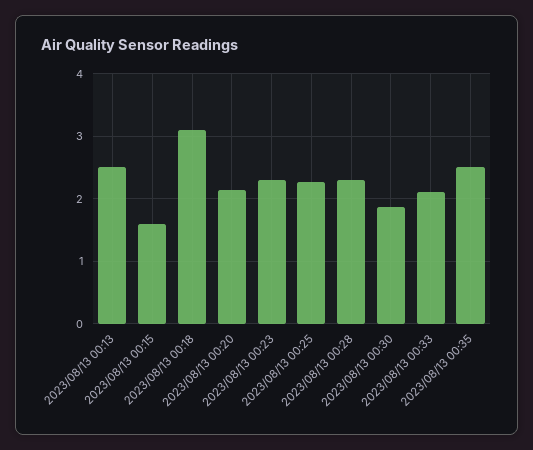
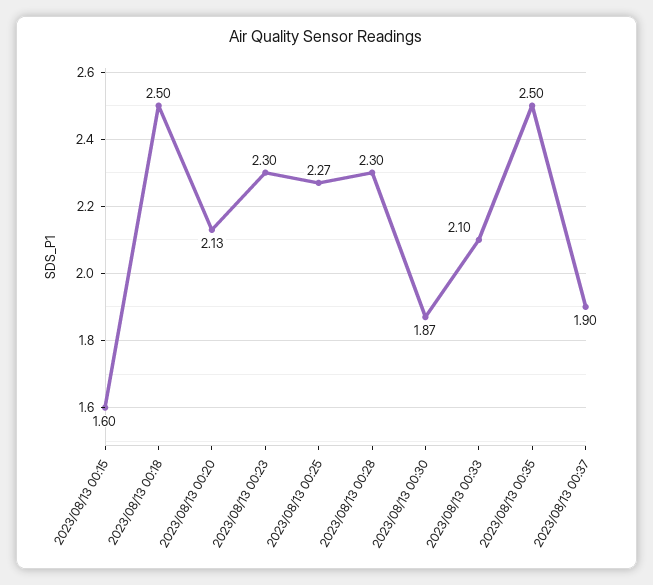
2023/08/13 00:13: 2.5 -> none
2023/08/13 00:18: 3.1 -> 2.5
2023/08/13 00:37: none -> 1.9

